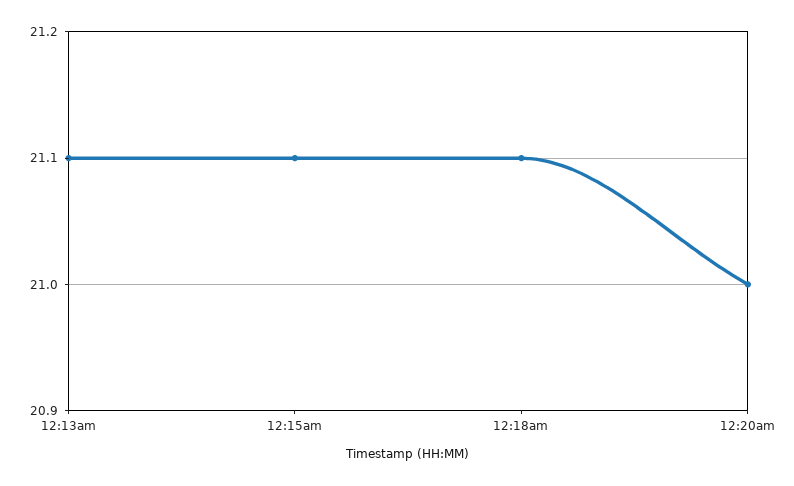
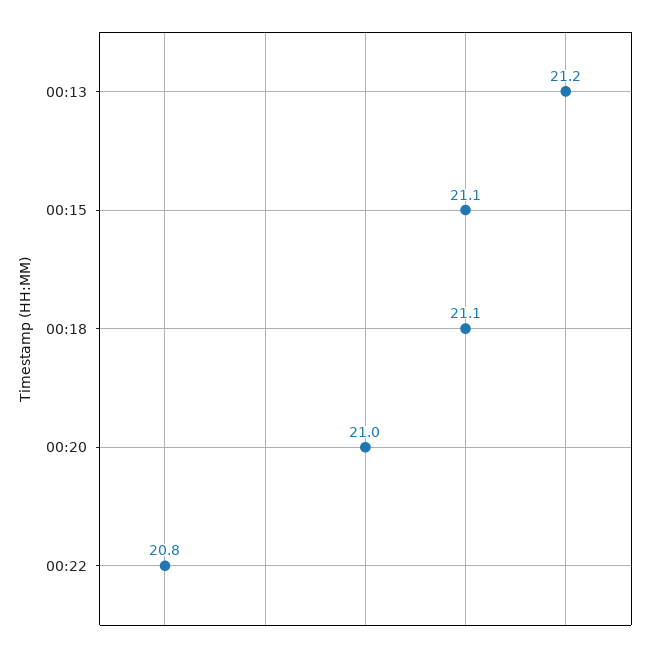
12:13am: 21.1 -> 21.2
00:22: none -> 20.8

